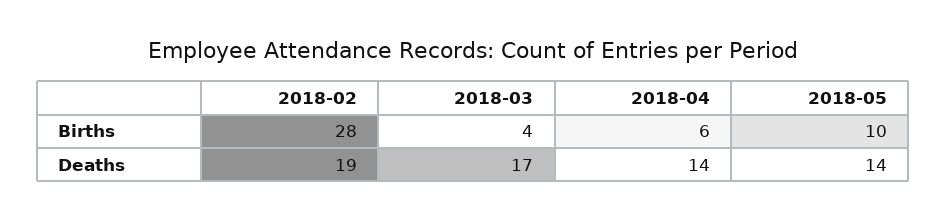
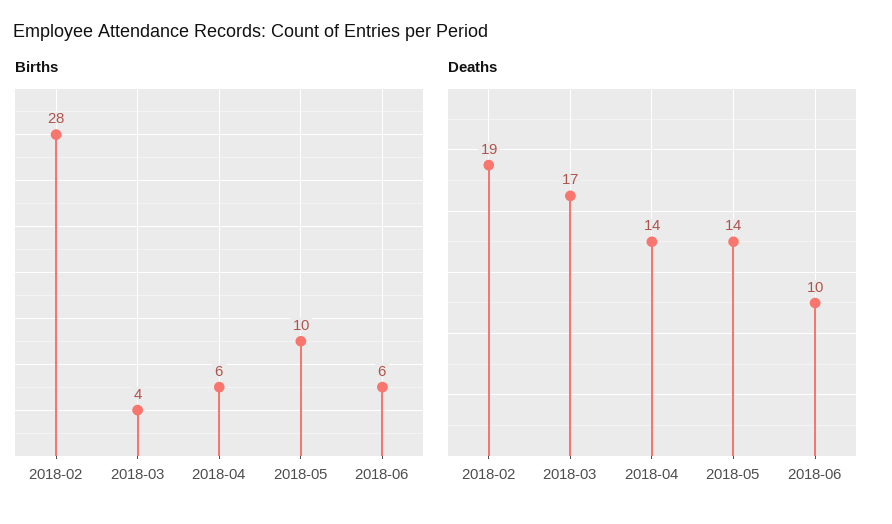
Births, 2018-06: none -> 6
Deaths, 2018-06: none -> 10

